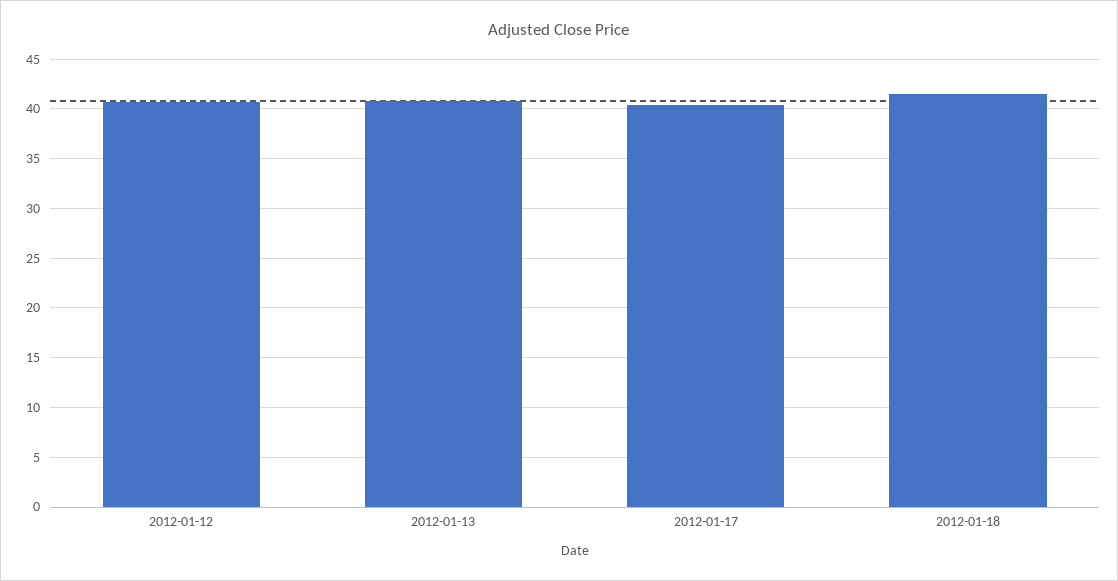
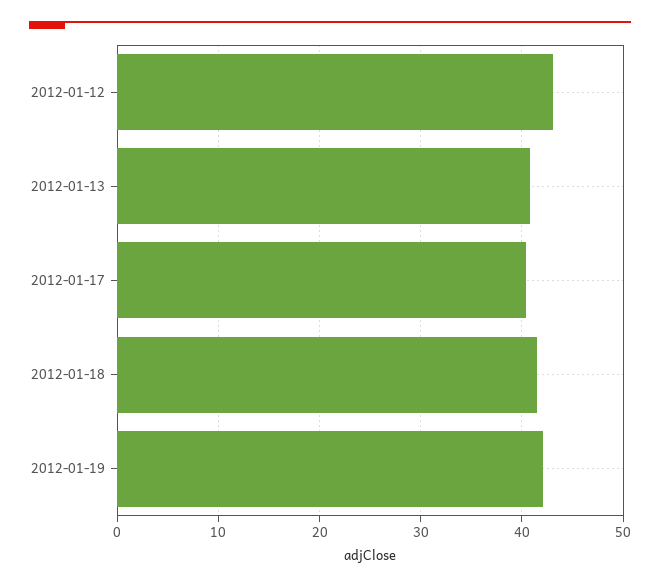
2012-01-12: 41 -> 43
2012-01-19: none -> 42

